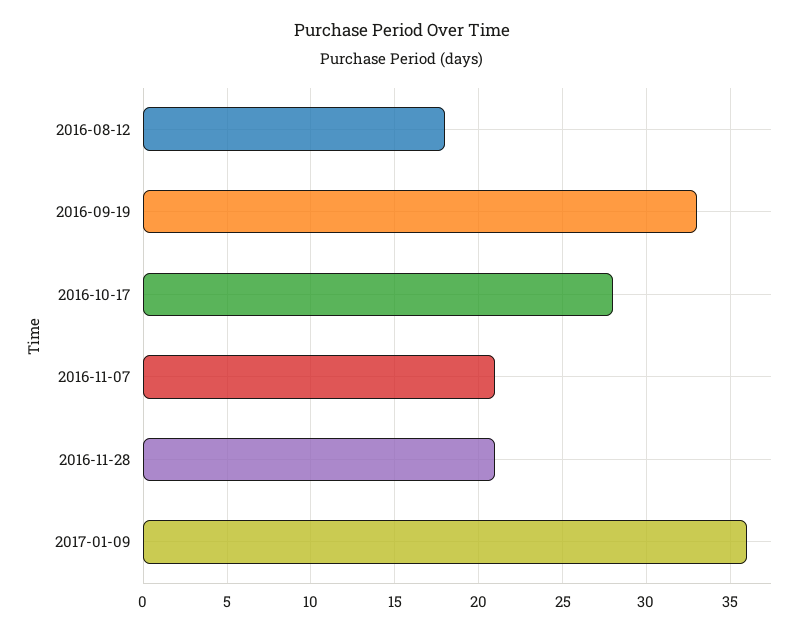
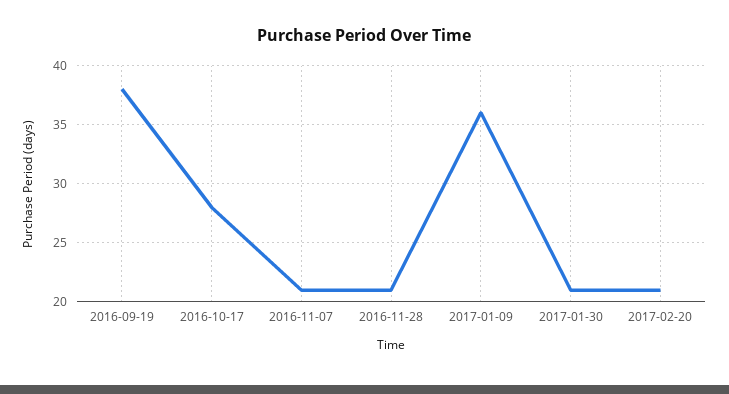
2016-08-12: 18 -> none
2016-09-19: 33 -> 38
2017-01-30: none -> 21
2017-02-20: none -> 21

